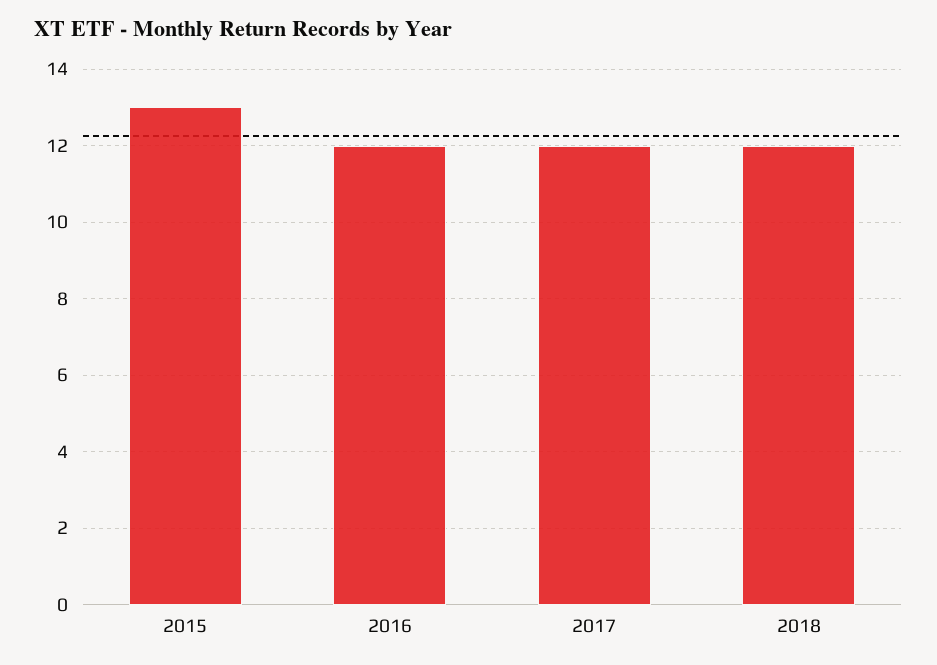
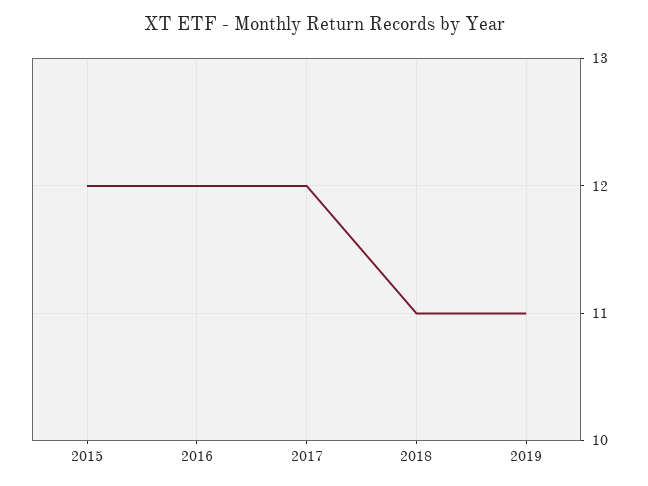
2015: 13 -> 12
2018: 12 -> 11
2019: none -> 11

